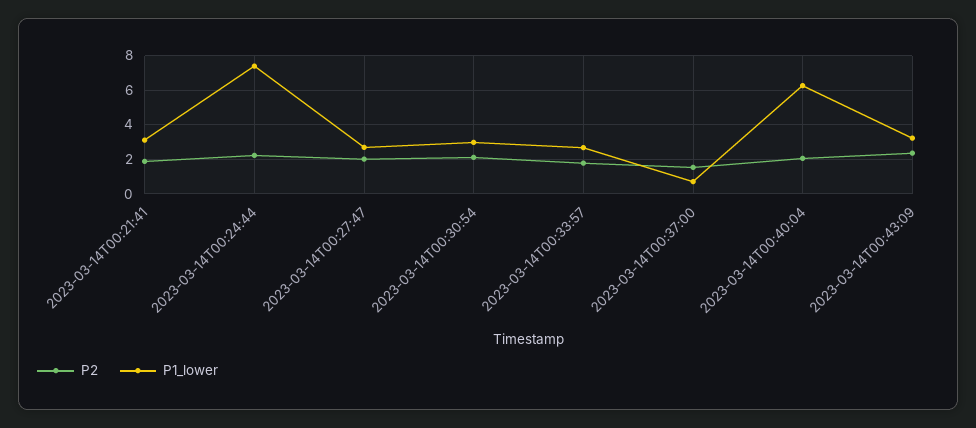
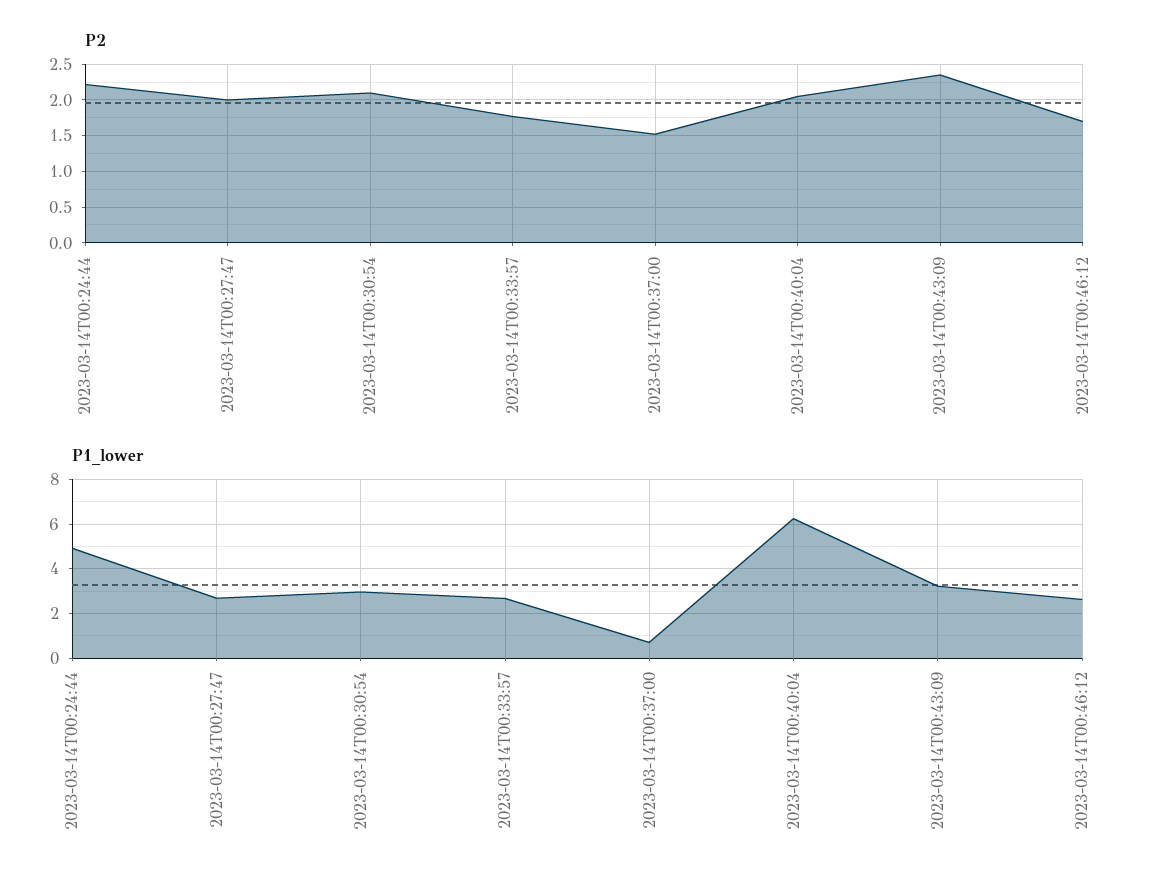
P2, 2023-03-14T00:21:41: 2 -> none
P1_lower, 2023-03-14T00:21:41: 3 -> none
P1_lower, 2023-03-14T00:24:44: 7.5 -> 5
P2, 2023-03-14T00:46:12: none -> 1.7
P1_lower, 2023-03-14T00:46:12: none -> 2.5

